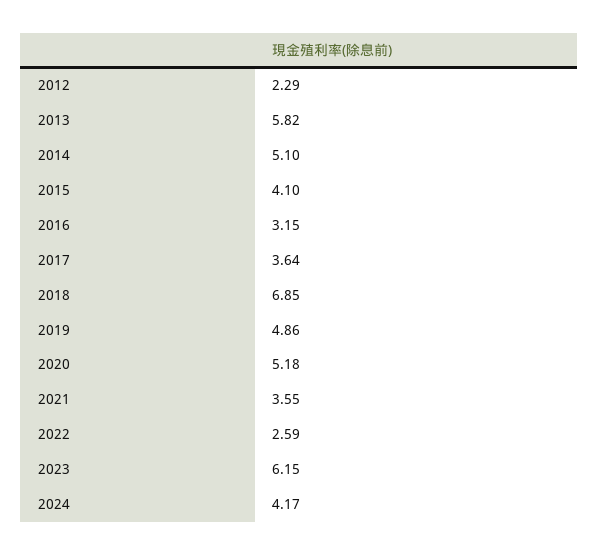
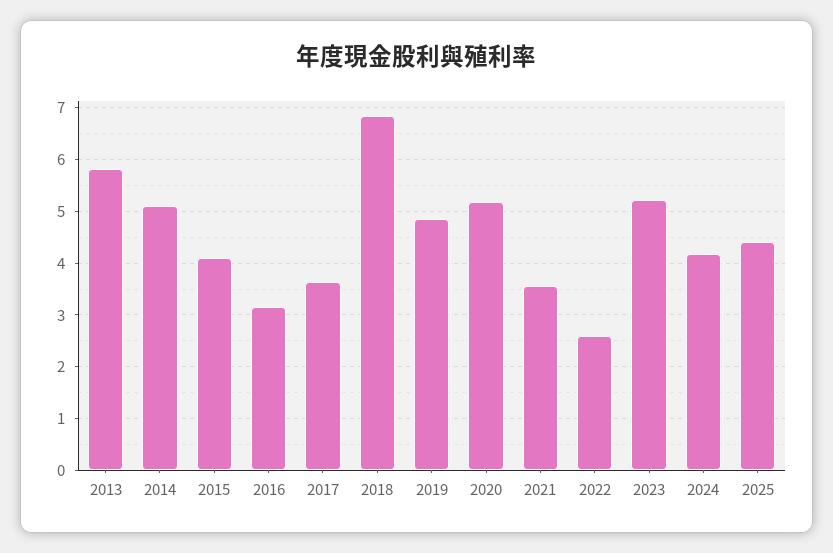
2012: 2.29 -> none
2023: 6.15 -> 5.2
2025: none -> 4.4

